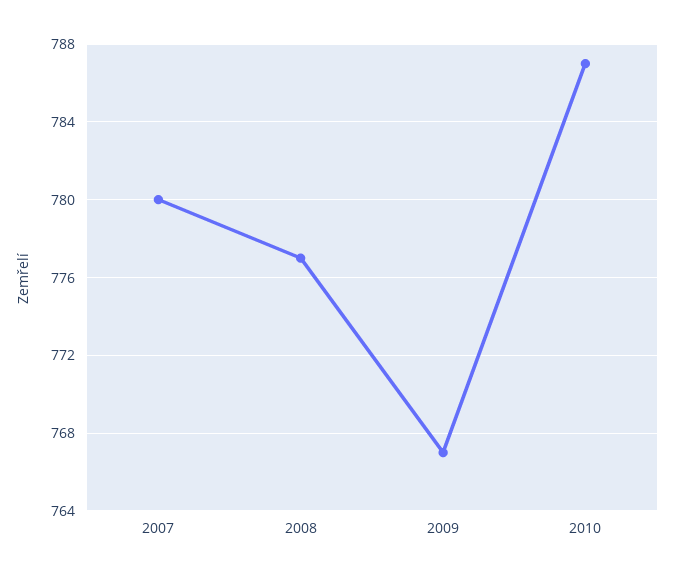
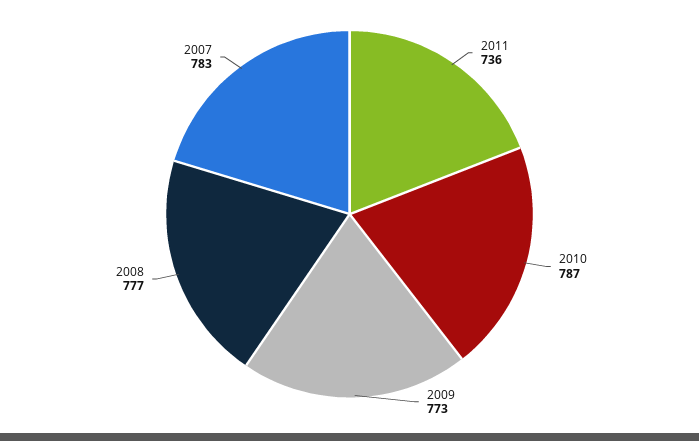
2007: 780 -> 783
2009: 767 -> 773
2011: none -> 736

